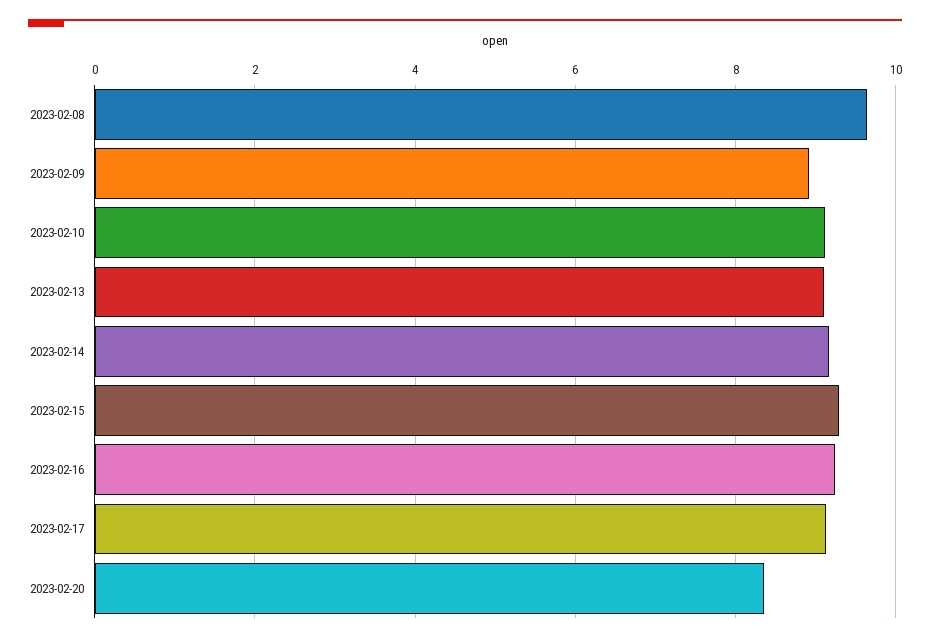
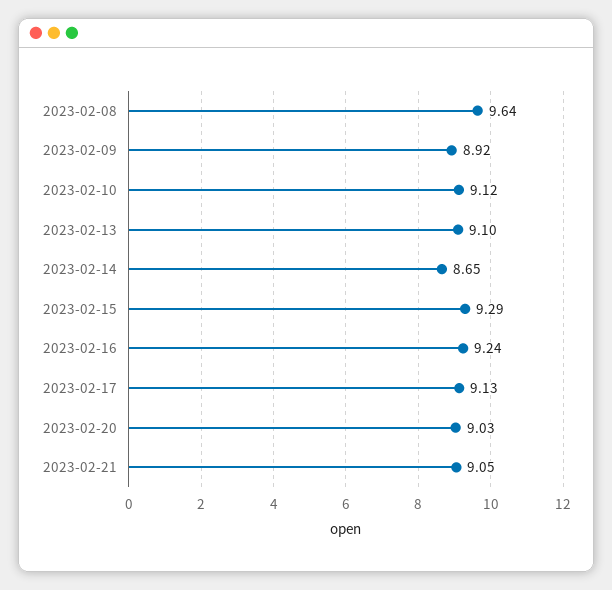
2023-02-14: 9.2 -> 8.65
2023-02-20: 8.4 -> 9.03
2023-02-21: none -> 9.05

